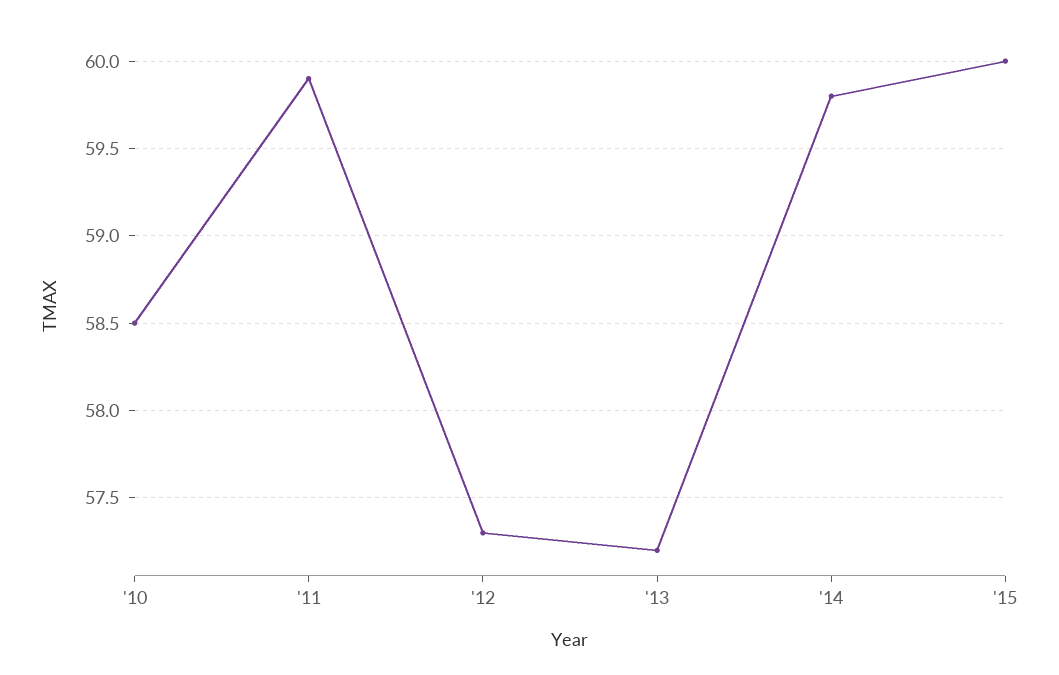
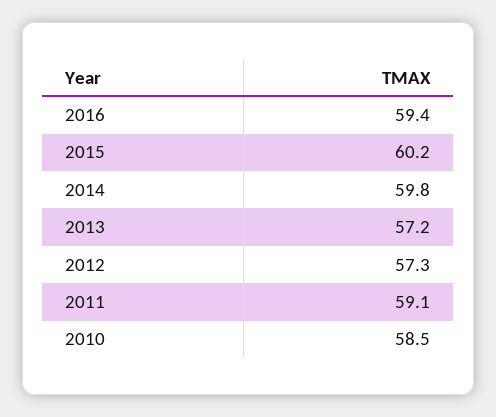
'11: 59.9 -> 59.1
'15: 60 -> 60.2
2016: none -> 59.4

